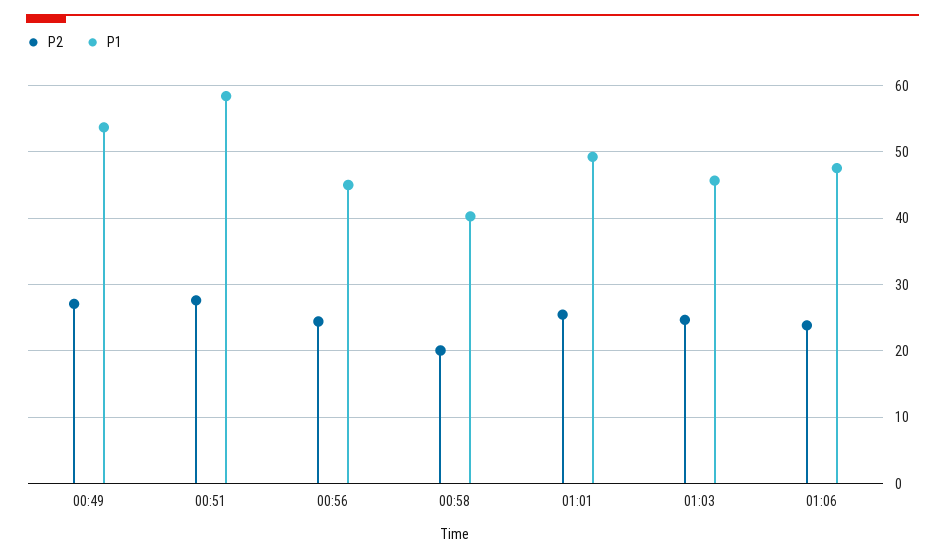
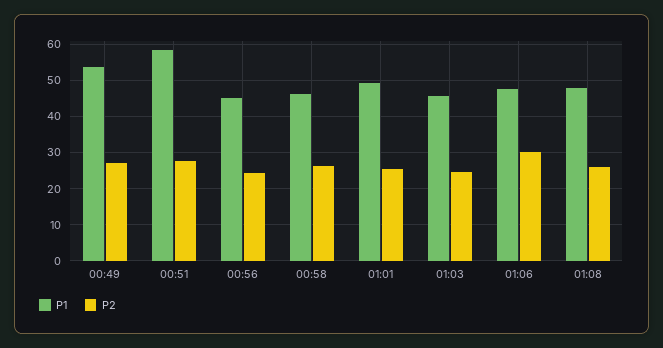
P2, 00:58: 20 -> 26
P1, 00:58: 40 -> 46
P2, 01:06: 24 -> 30
P1, 01:08: none -> 48
P2, 01:08: none -> 26

